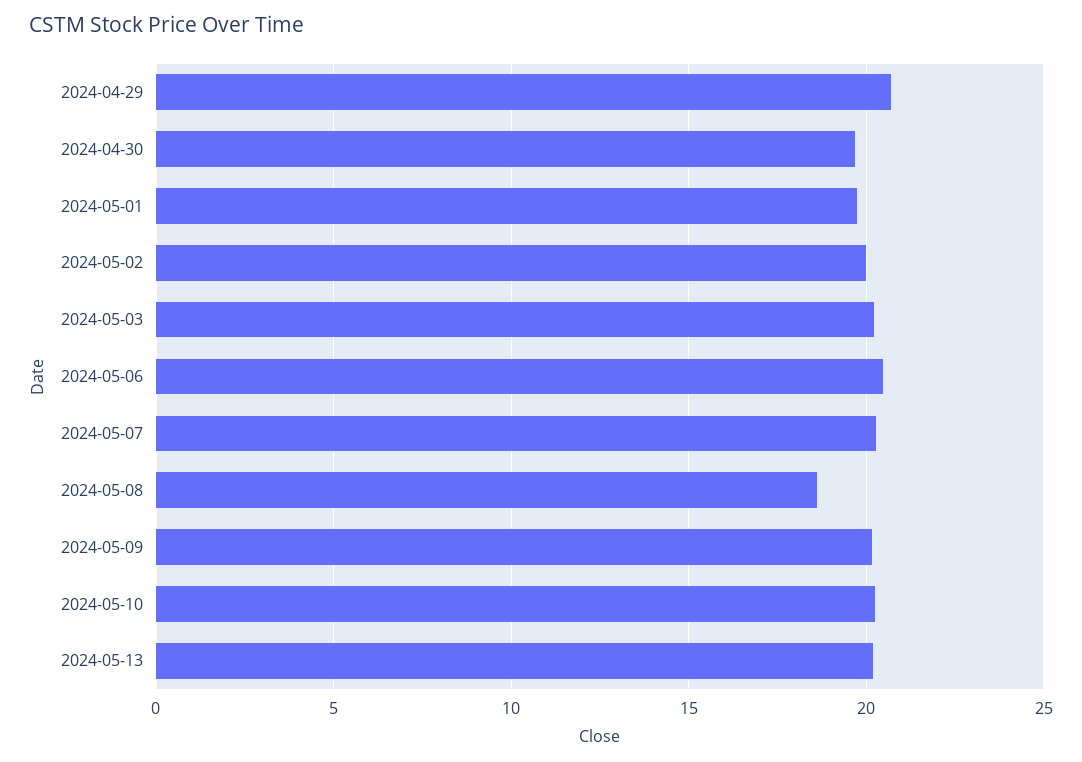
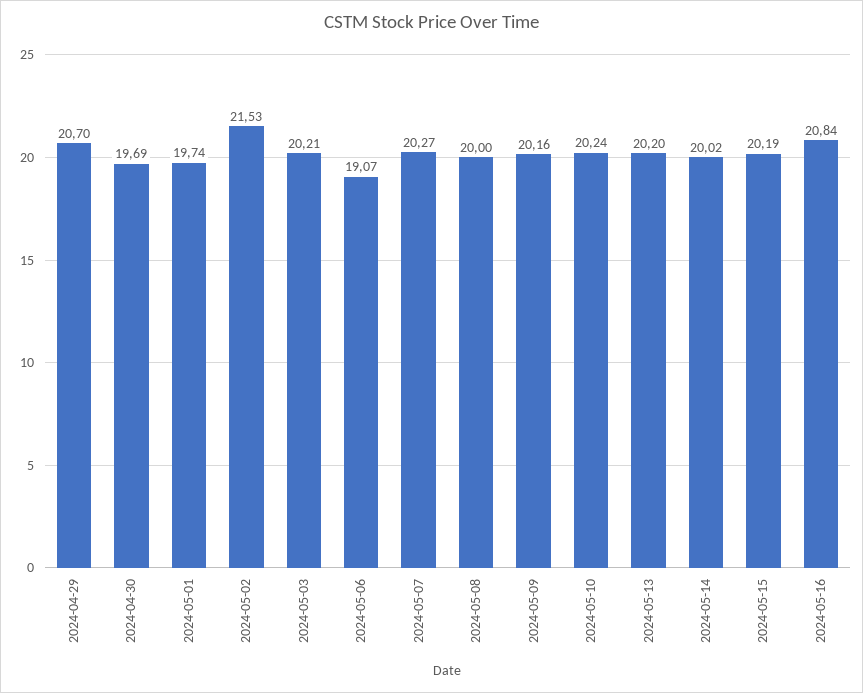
2024-05-02: 20 -> 21.53
2024-05-06: 20.5 -> 19.07
2024-05-08: 18.5 -> 20
2024-05-14: none -> 20.02
2024-05-15: none -> 20.19
2024-05-16: none -> 20.84

